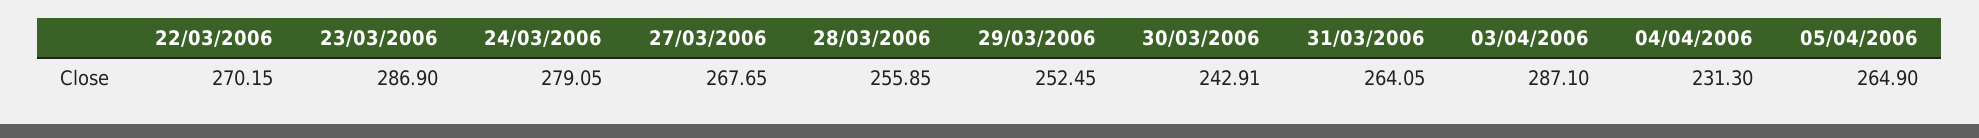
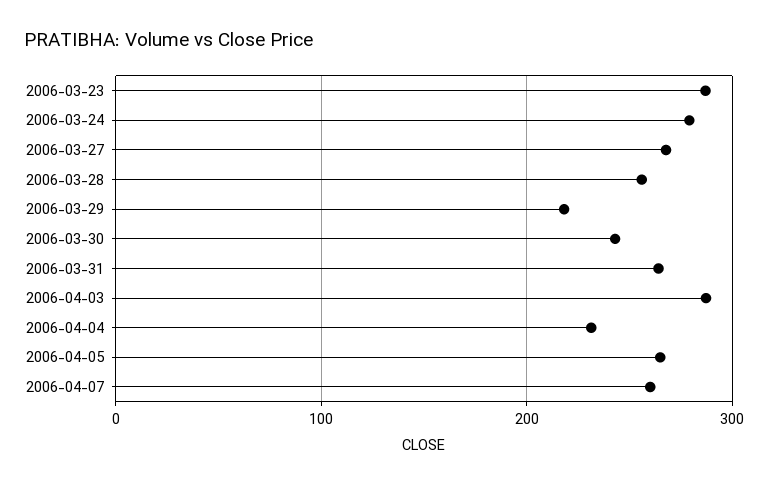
22/03/2006: 270.15 -> none
29/03/2006: 252.45 -> 220
2006-04-07: none -> 260

